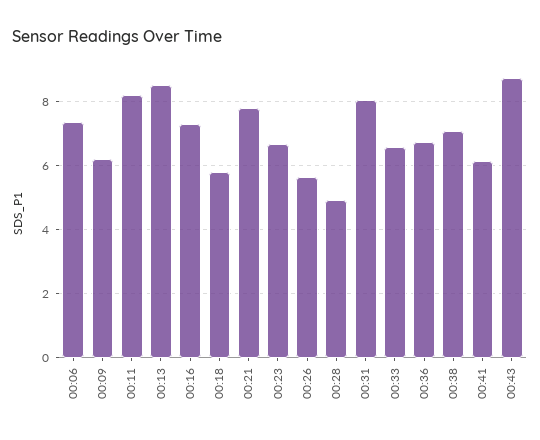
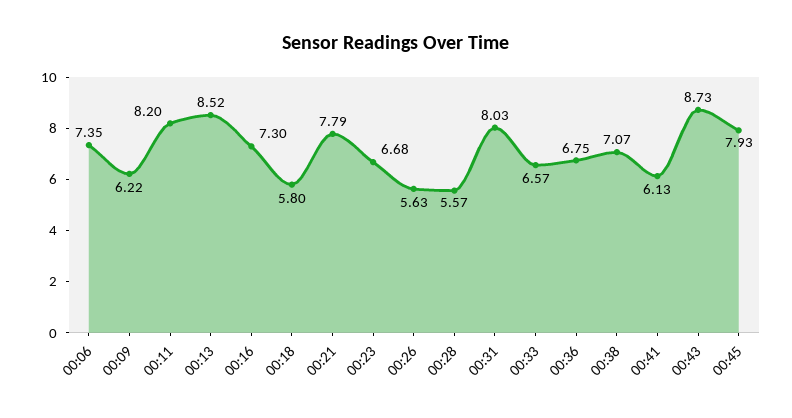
00:28: 5 -> 5.57
00:45: none -> 7.93

